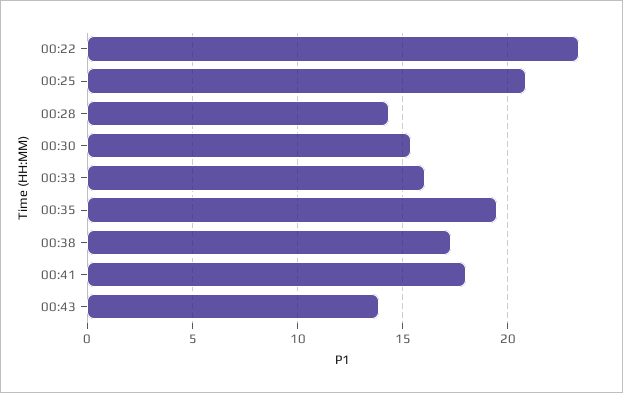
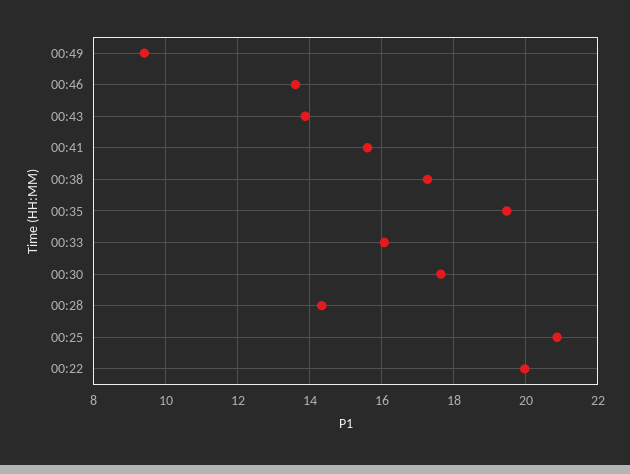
00:22: 23.5 -> 20
00:30: 15.5 -> 17.6
00:41: 18 -> 15.6
00:49: none -> 9.4
00:46: none -> 13.6

